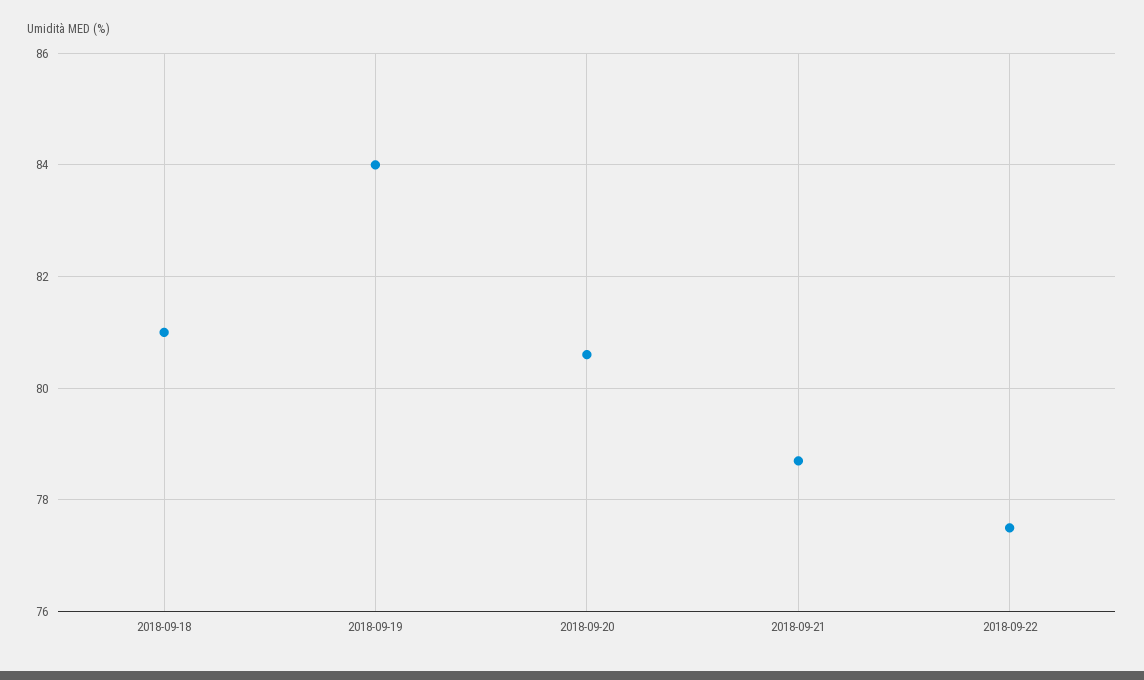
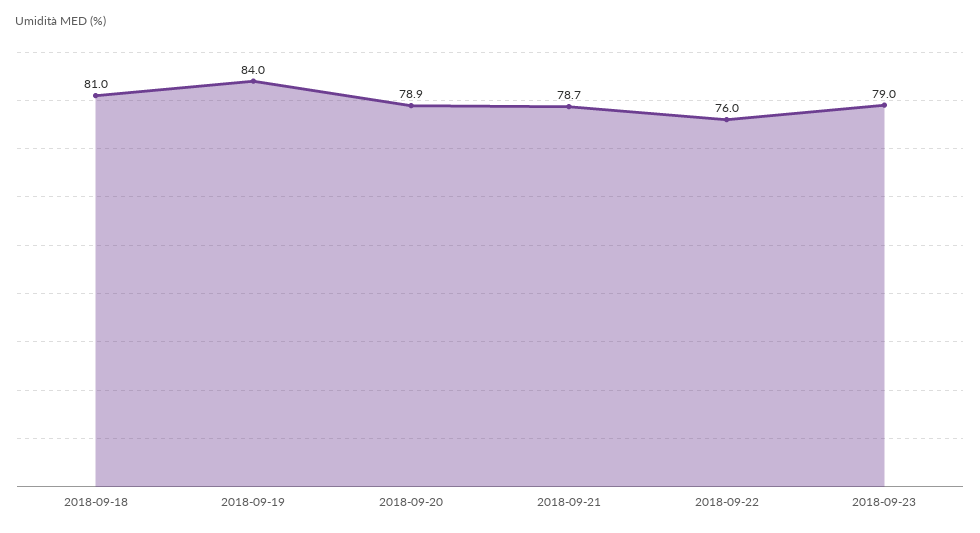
2018-09-20: 80.5 -> 78.9
2018-09-22: 77.5 -> 76
2018-09-23: none -> 79

